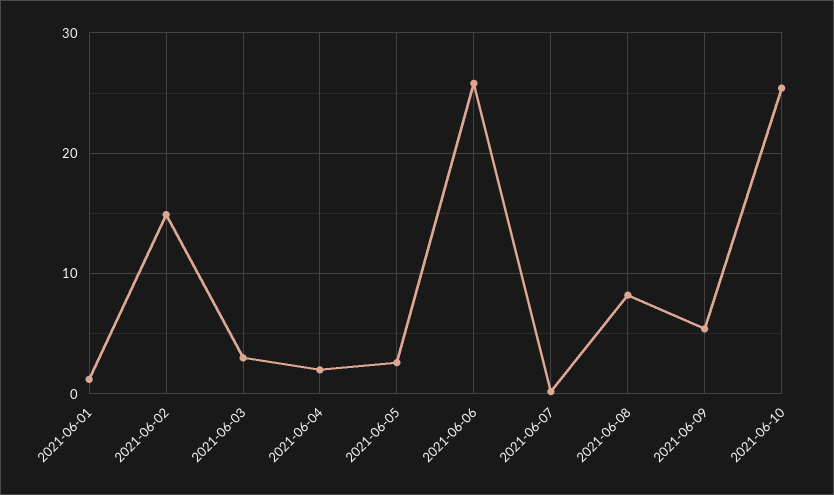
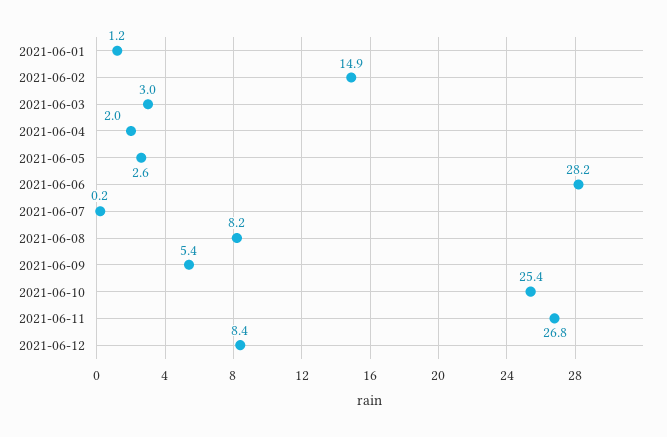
2021-06-06: 26 -> 28.2
2021-06-11: none -> 26.8
2021-06-12: none -> 8.4

